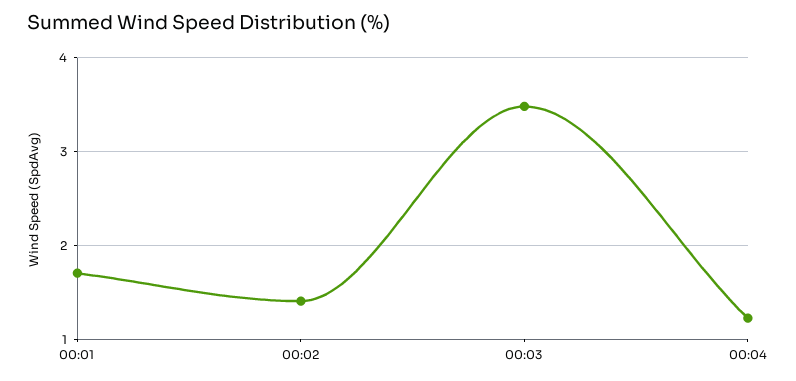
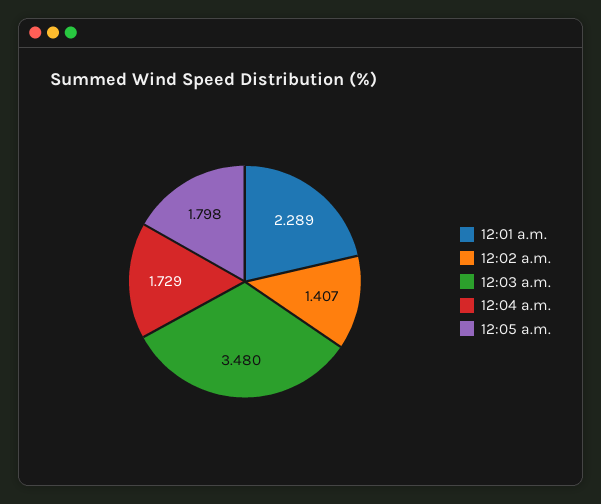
00:01: 1.7 -> 2.289
00:04: 1.2 -> 1.729
12:05 a.m.: none -> 1.798

